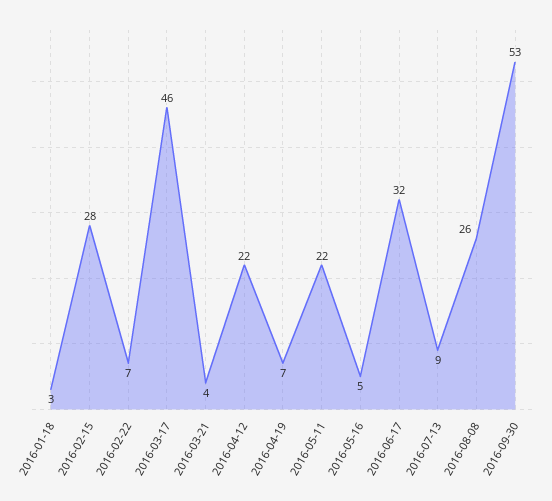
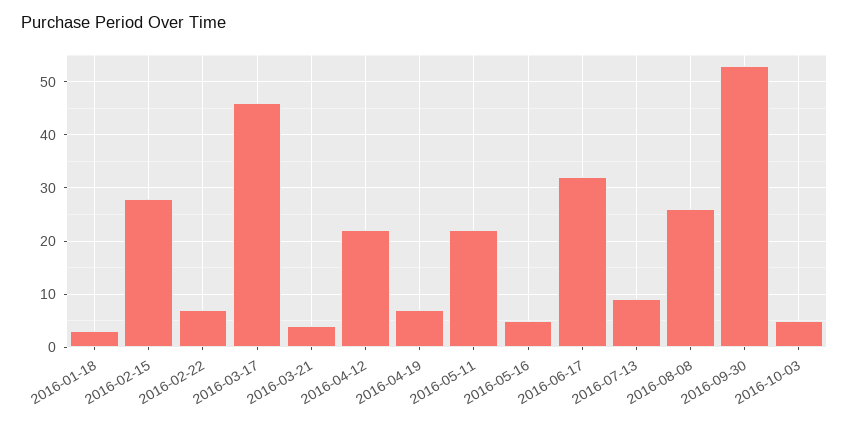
2016-10-03: none -> 5

